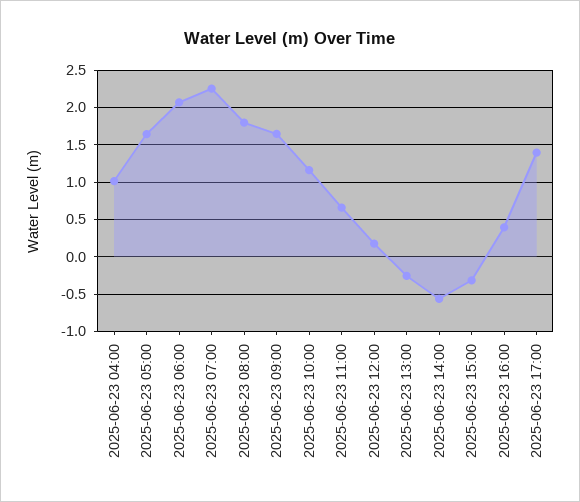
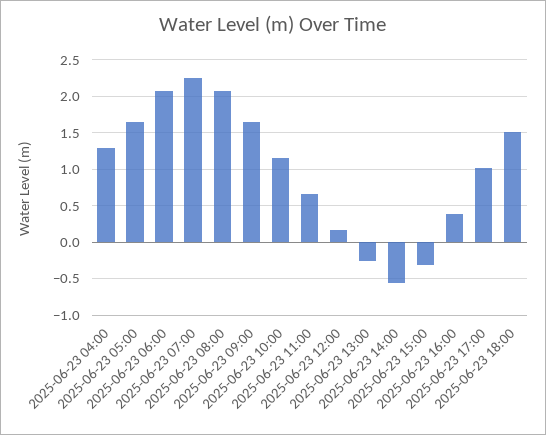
2025-06-23 04:00: 1 -> 1.3
2025-06-23 08:00: 1.8 -> 2.1
2025-06-23 17:00: 1.4 -> 1
2025-06-23 18:00: none -> 1.5

